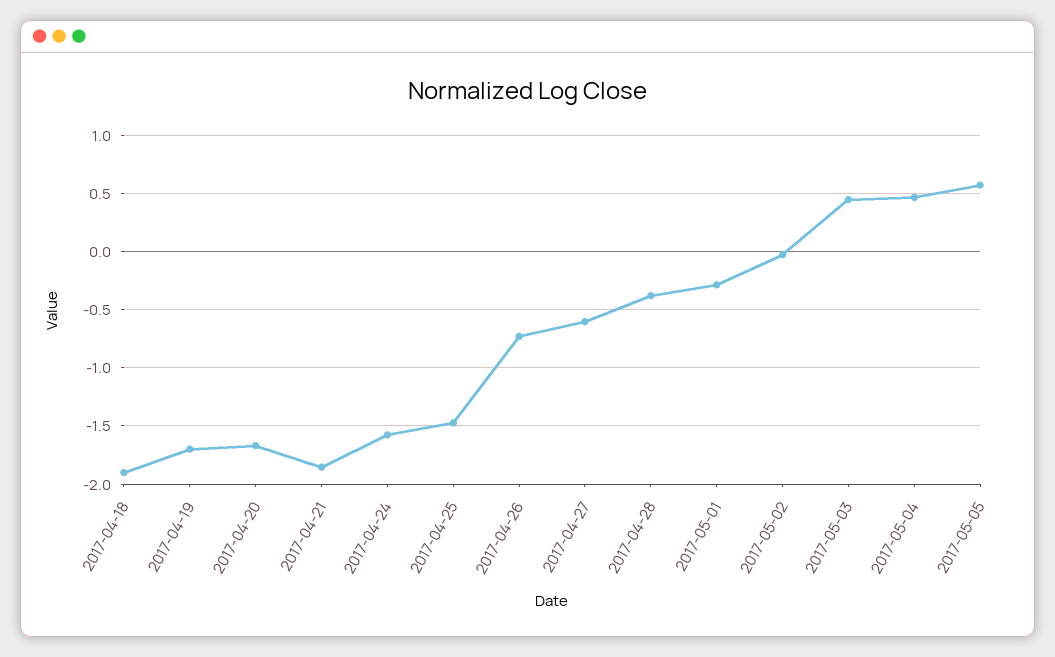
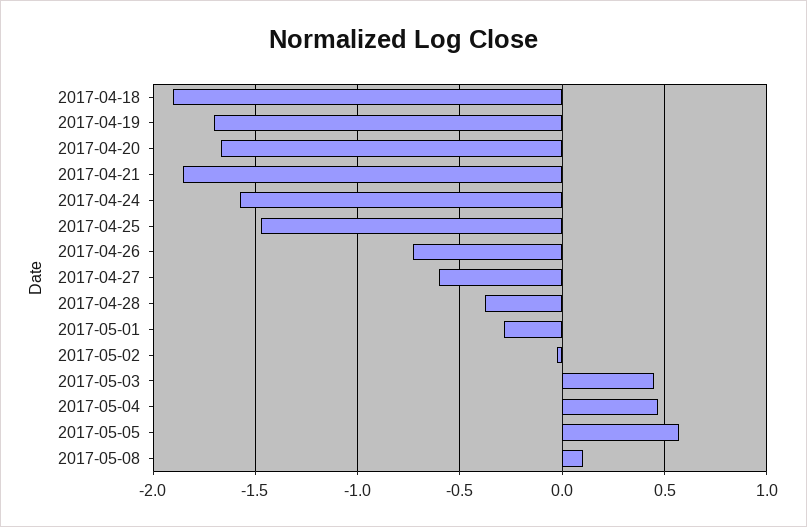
2017-05-08: none -> 0.1

